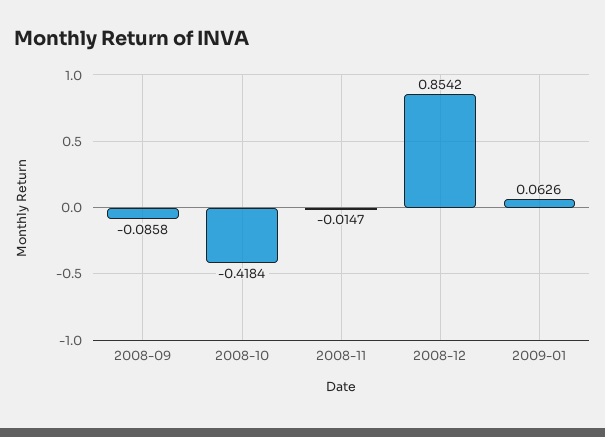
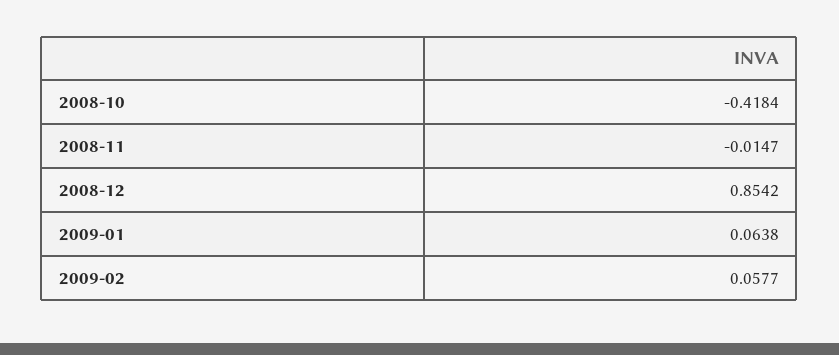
2008-09: -0.0858 -> none
2009-01: 0.0626 -> 0.0638
2009-02: none -> 0.0577

